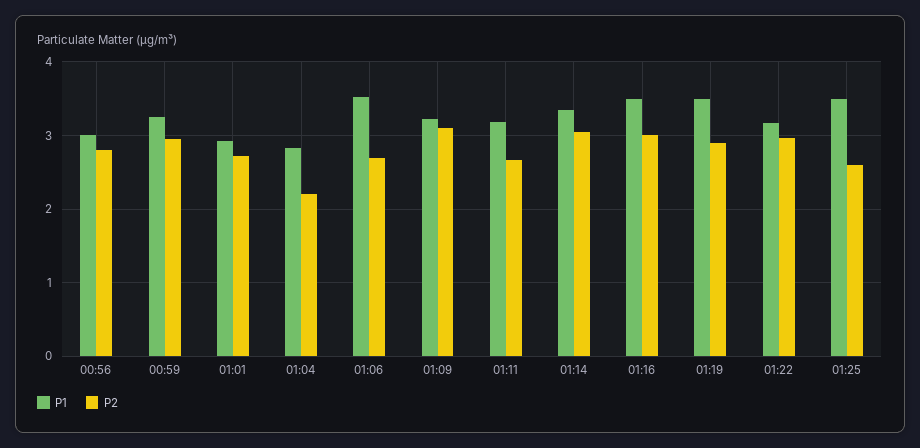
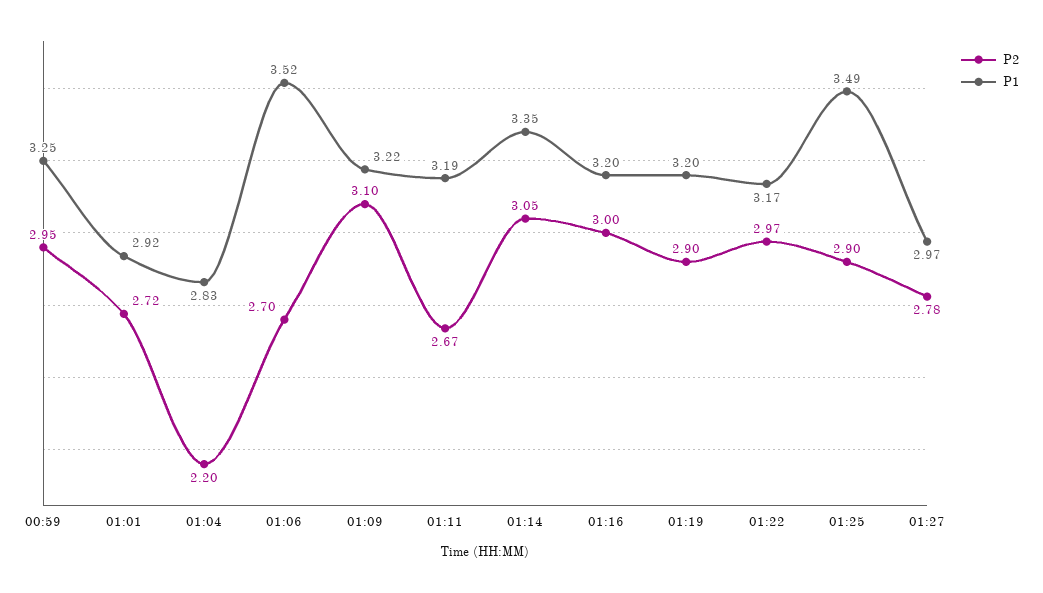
P1, 00:56: 3 -> none
P2, 00:56: 2.8 -> none
P1, 01:16: 3.5 -> 3.2
P1, 01:19: 3.5 -> 3.2
P2, 01:25: 2.6 -> 2.9
P2, 01:27: none -> 2.78
P1, 01:27: none -> 2.97

